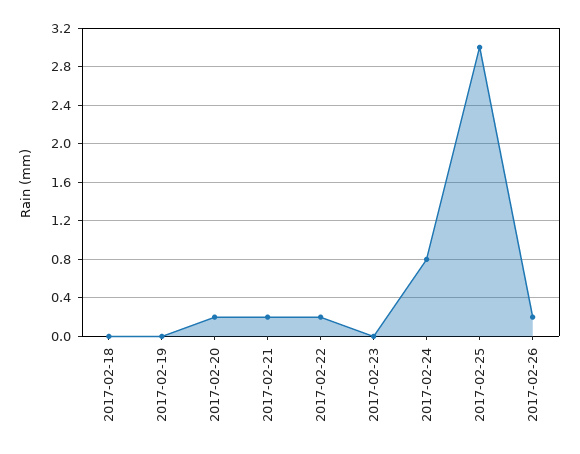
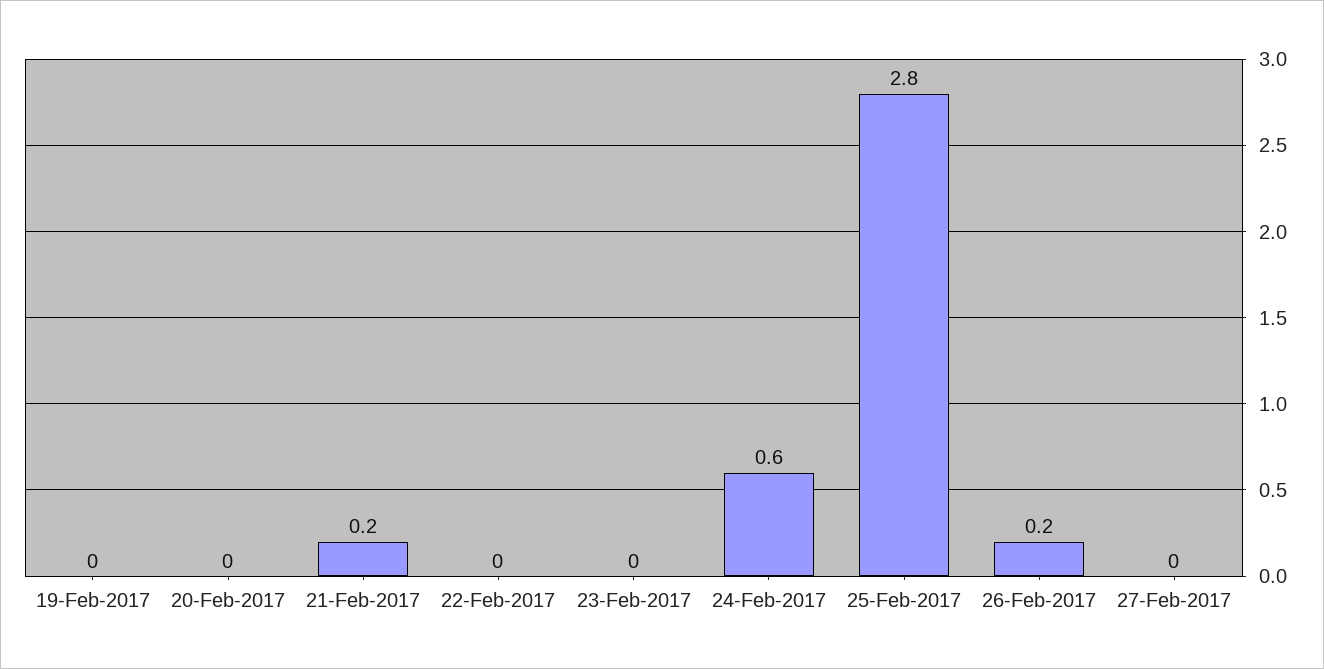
2017-02-18: 0 -> none
2017-02-20: 0.2 -> 0
2017-02-22: 0.2 -> 0
2017-02-24: 0.8 -> 0.6
2017-02-25: 3 -> 2.8
27-Feb-2017: none -> 0

